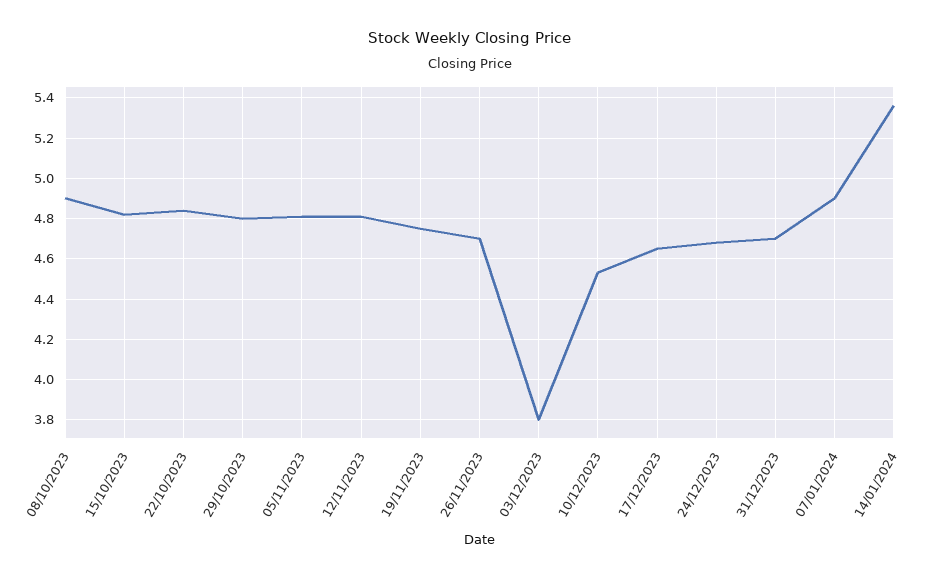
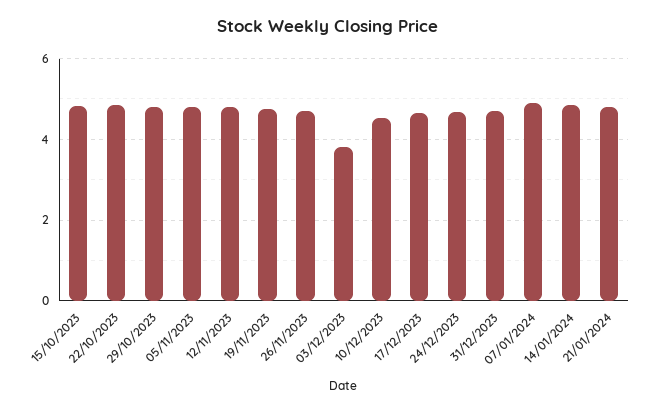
08/10/2023: 4.9 -> none
14/01/2024: 5.35 -> 4.8
21/01/2024: none -> 4.8

